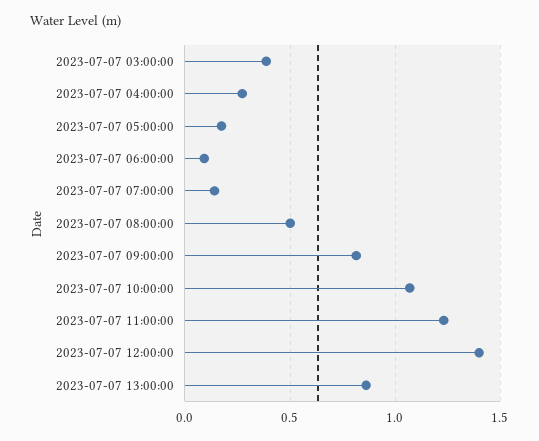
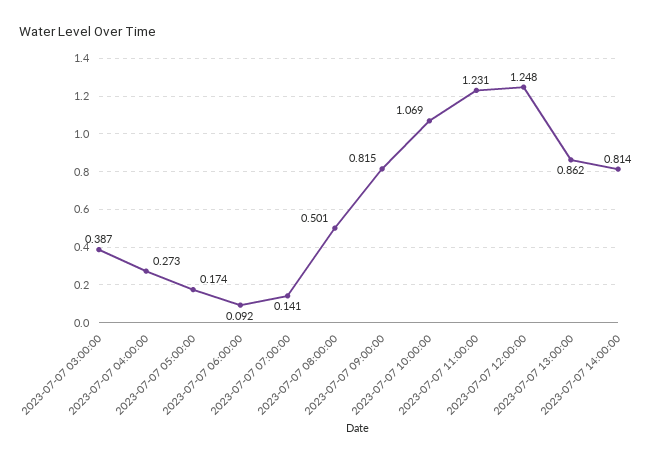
2023-07-07 12:00:00: 1.4 -> 1.248
2023-07-07 14:00:00: none -> 0.814

